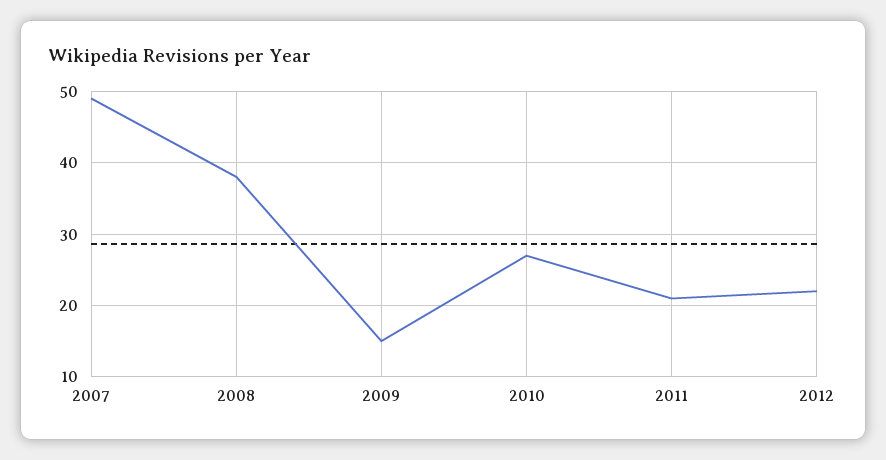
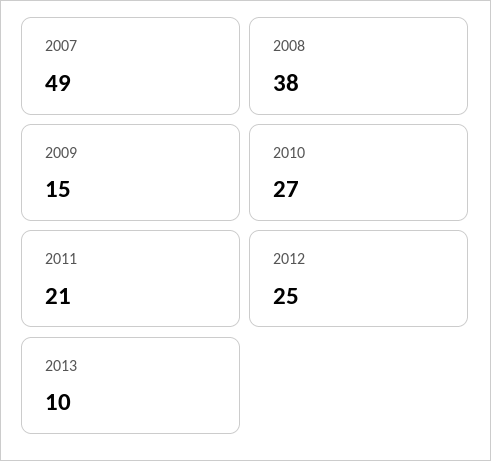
2012: 22 -> 25
2013: none -> 10

